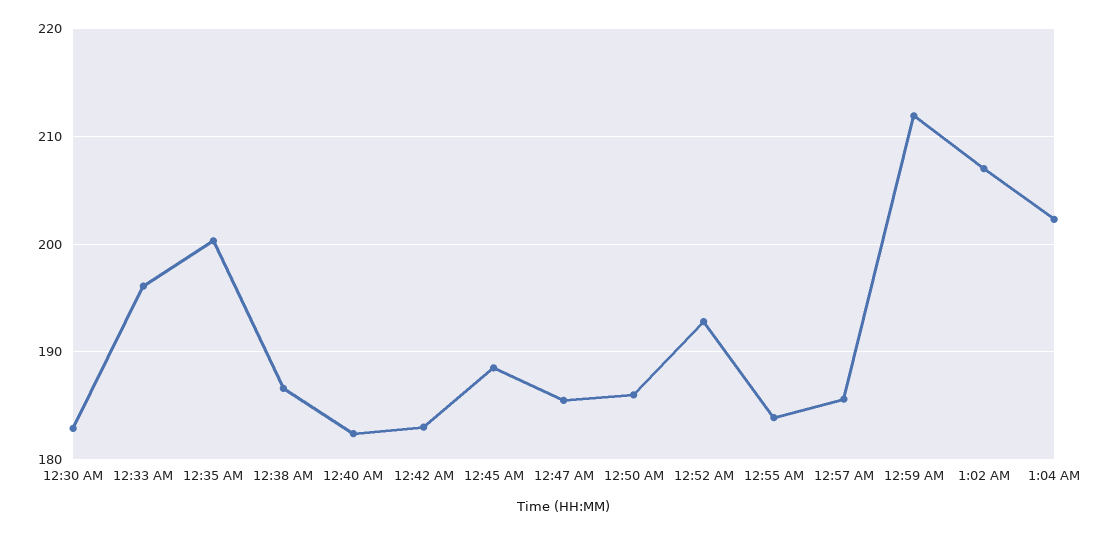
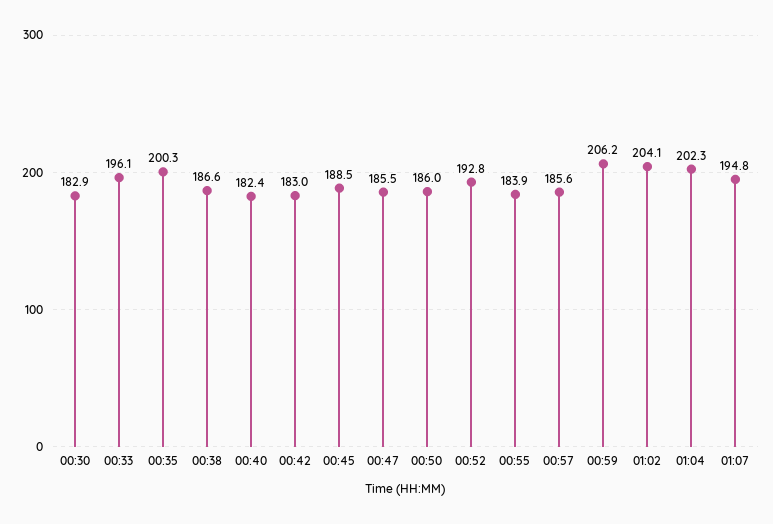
12:59 AM: 212 -> 206.2
1:02 AM: 207 -> 204.1
01:07: none -> 194.8

